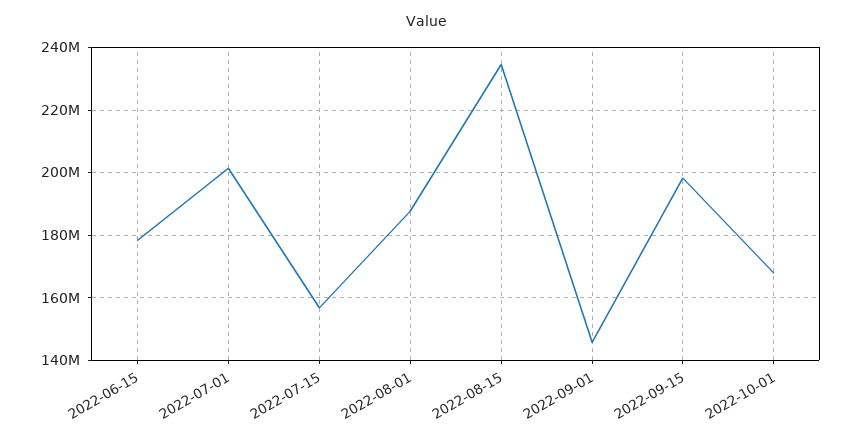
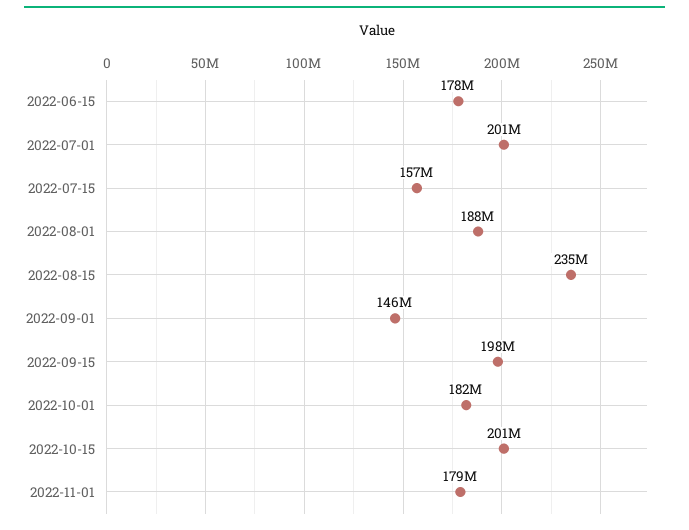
2022-10-01: 168000000 -> 182000000
2022-10-15: none -> 201000000
2022-11-01: none -> 179000000

